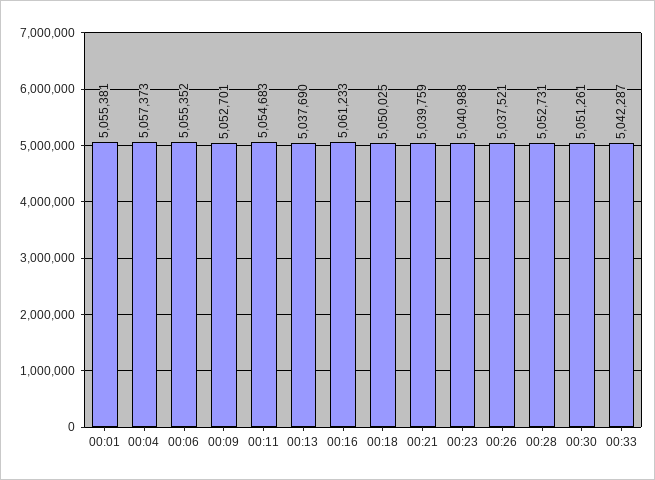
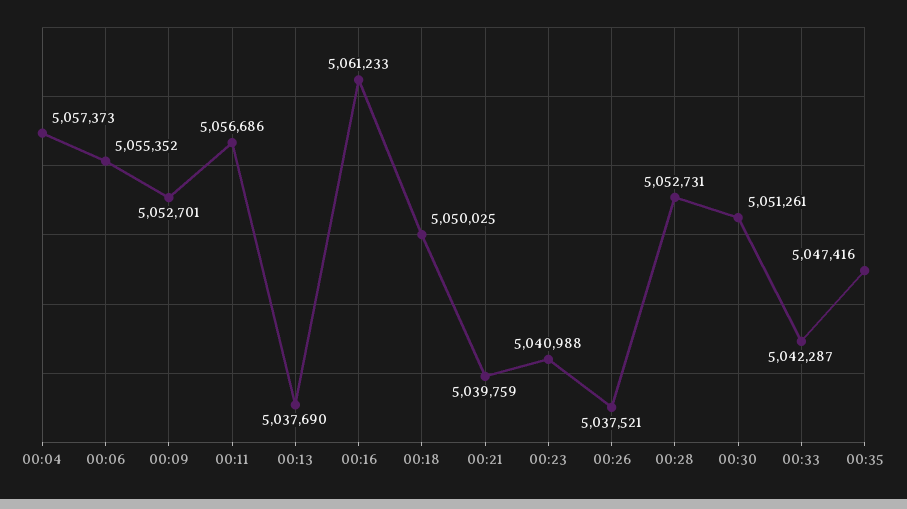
00:01: 5055381 -> none
00:11: 5054683 -> 5056686
00:35: none -> 5047416

